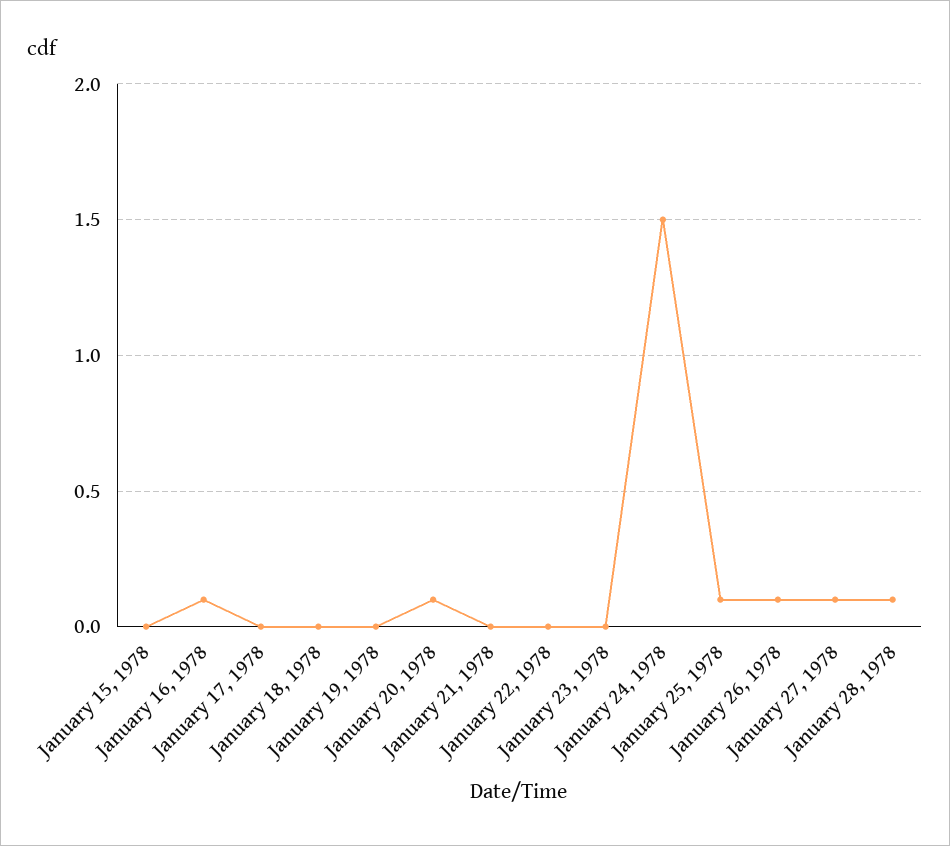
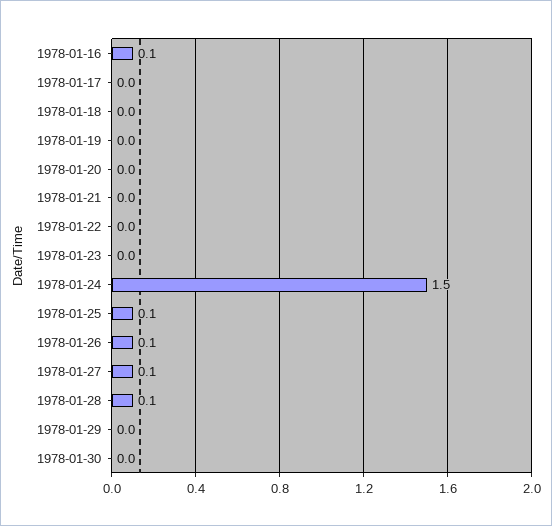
January 15, 1978: 0 -> none
January 20, 1978: 0.1 -> 0
1978-01-29: none -> 0
1978-01-30: none -> 0

